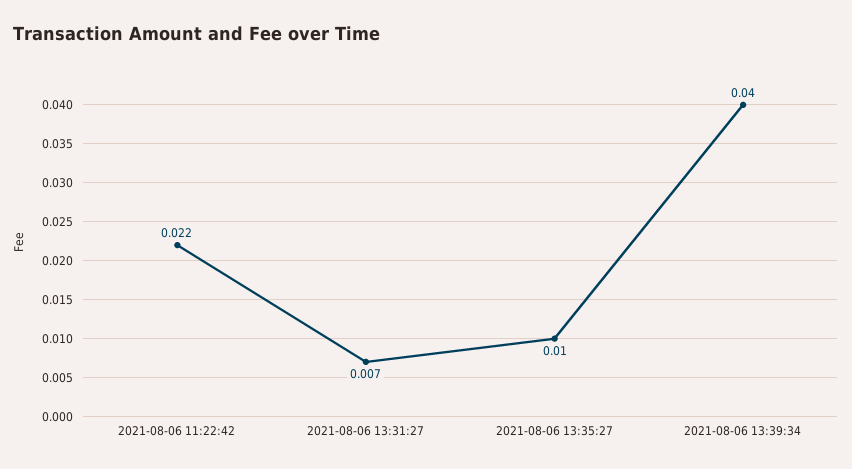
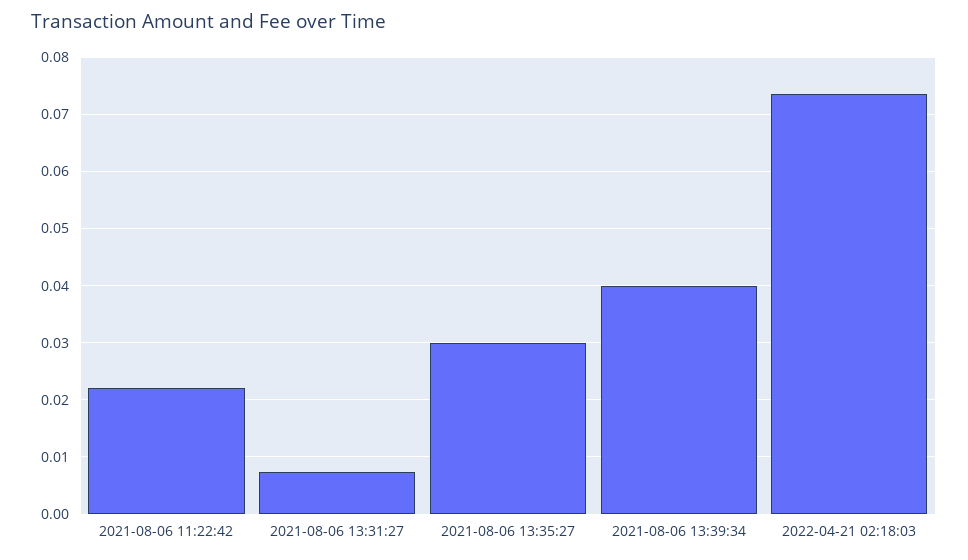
2021-08-06 13:35:27: 0.01 -> 0.03
2022-04-21 02:18:03: none -> 0.074

